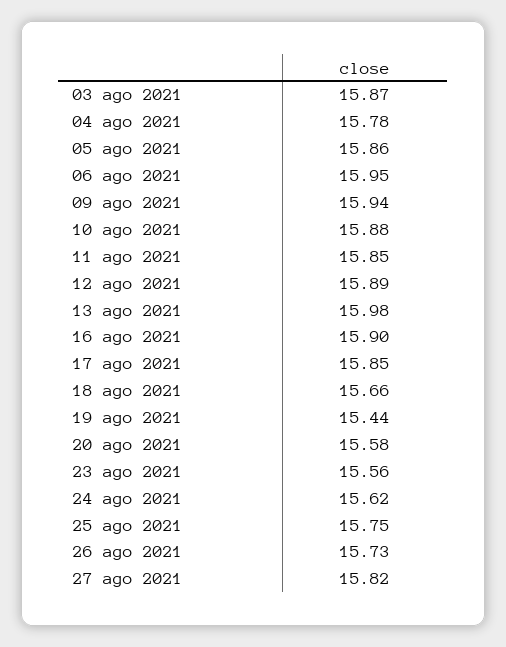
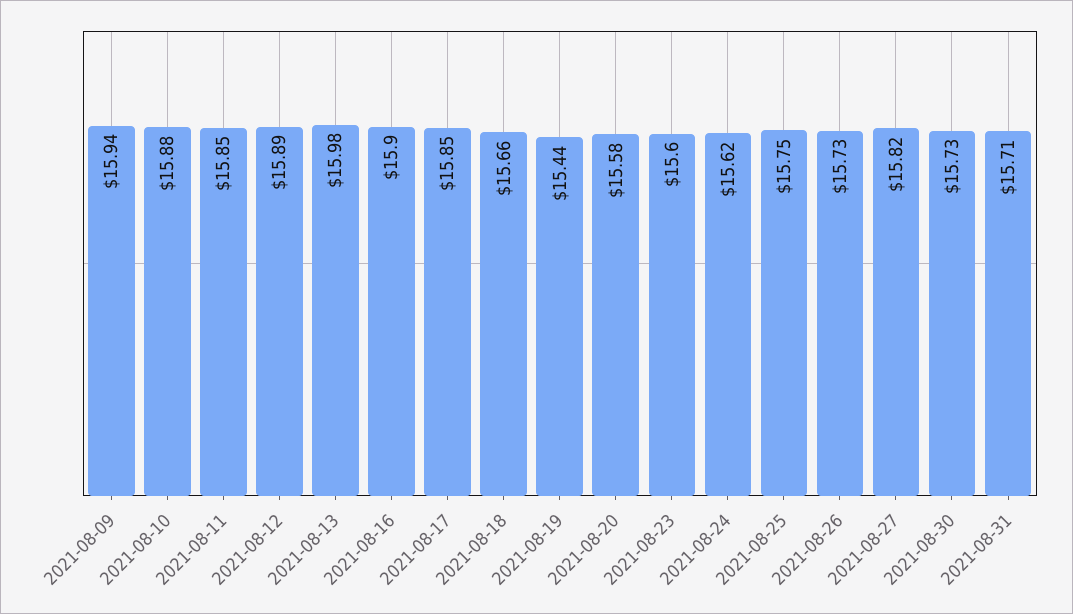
03 ago 2021: 15.87 -> none
04 ago 2021: 15.78 -> none
05 ago 2021: 15.86 -> none
06 ago 2021: 15.95 -> none
23 ago 2021: 15.56 -> 15.6
2021-08-30: none -> 15.73
2021-08-31: none -> 15.71

